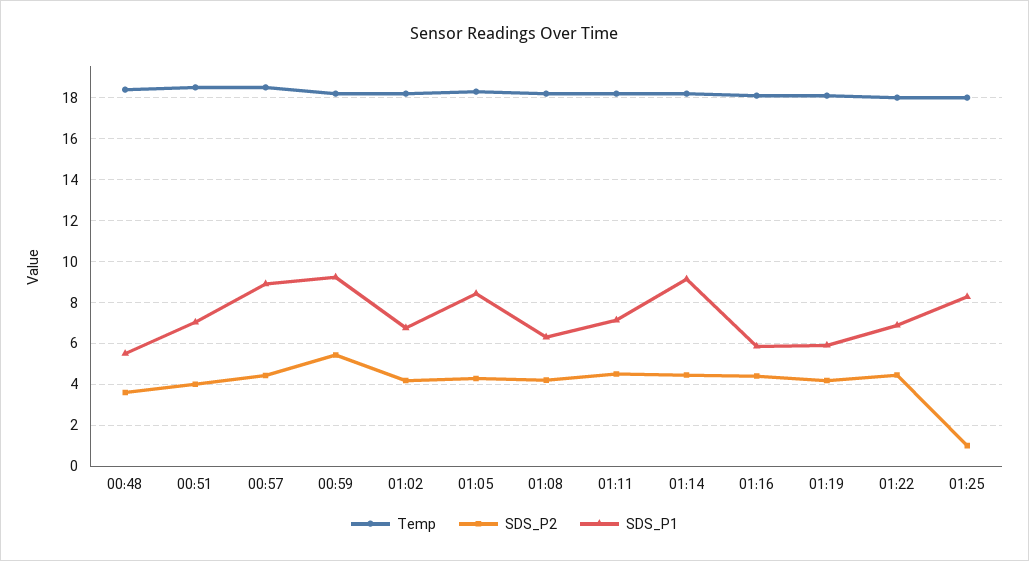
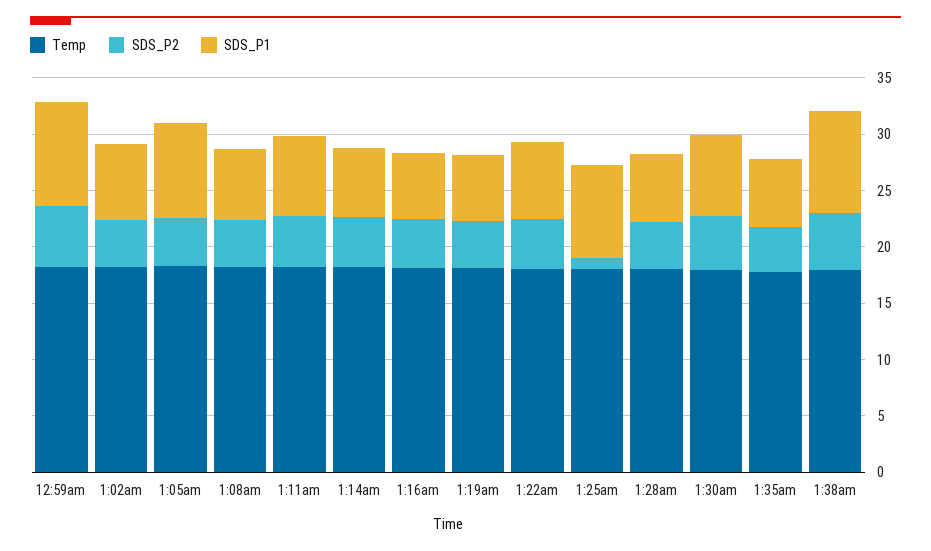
Temp, 00:48: 18.5 -> none
SDS_P2, 00:48: 3.5 -> none
SDS_P1, 00:48: 5.5 -> none
Temp, 00:51: 18.5 -> none
SDS_P2, 00:51: 4 -> none
SDS_P1, 00:51: 7 -> none
Temp, 00:57: 18.5 -> none
SDS_P2, 00:57: 4.5 -> none
SDS_P1, 00:57: 9 -> none
SDS_P1, 01:14: 9 -> 6
Temp, 1:28am: none -> 18
SDS_P2, 1:28am: none -> 4
SDS_P1, 1:28am: none -> 6
Temp, 1:30am: none -> 18
SDS_P2, 1:30am: none -> 5
SDS_P1, 1:30am: none -> 7
Temp, 1:35am: none -> 18
SDS_P2, 1:35am: none -> 4
SDS_P1, 1:35am: none -> 6
Temp, 1:38am: none -> 18
SDS_P2, 1:38am: none -> 5
SDS_P1, 1:38am: none -> 9

